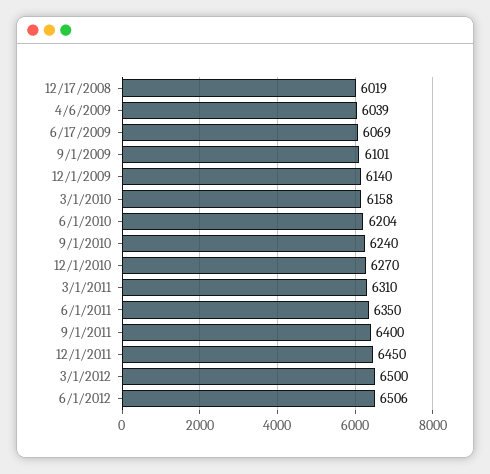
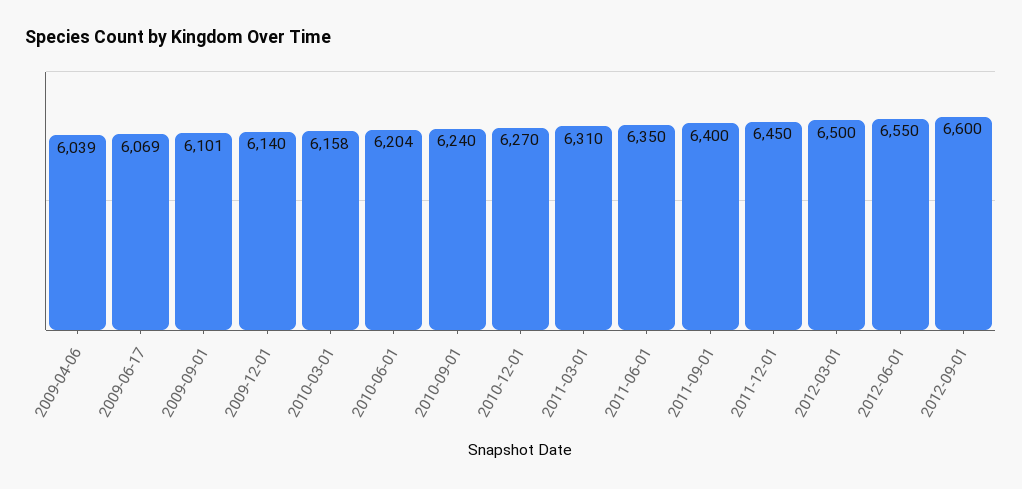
12/17/2008: 6019 -> none
6/1/2012: 6506 -> 6550
2012-09-01: none -> 6600

